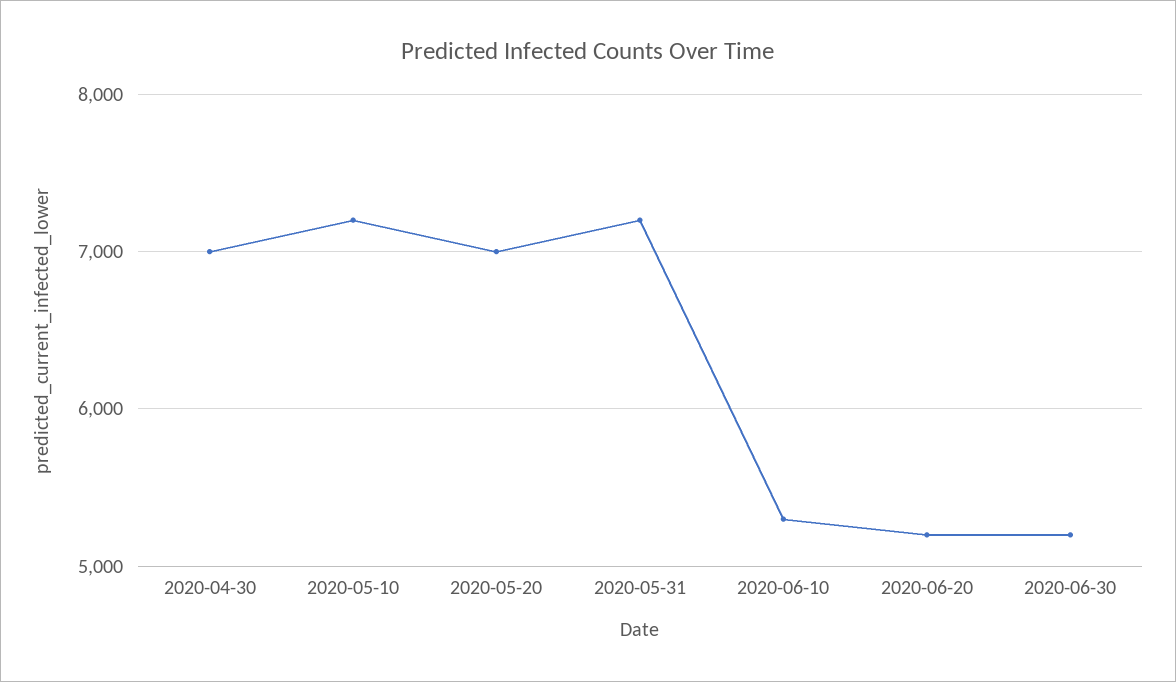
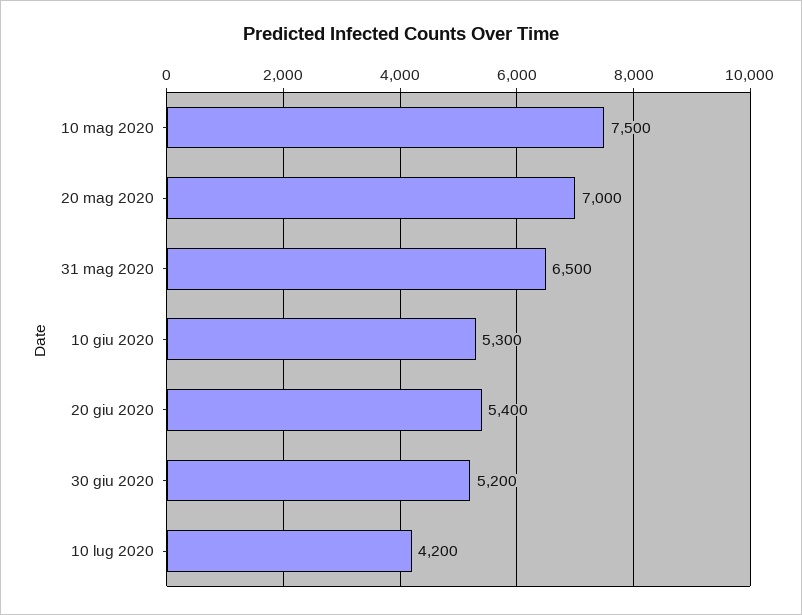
2020-04-30: 7000 -> none
2020-05-10: 7200 -> 7500
2020-05-31: 7200 -> 6500
2020-06-20: 5200 -> 5400
10 lug 2020: none -> 4200

